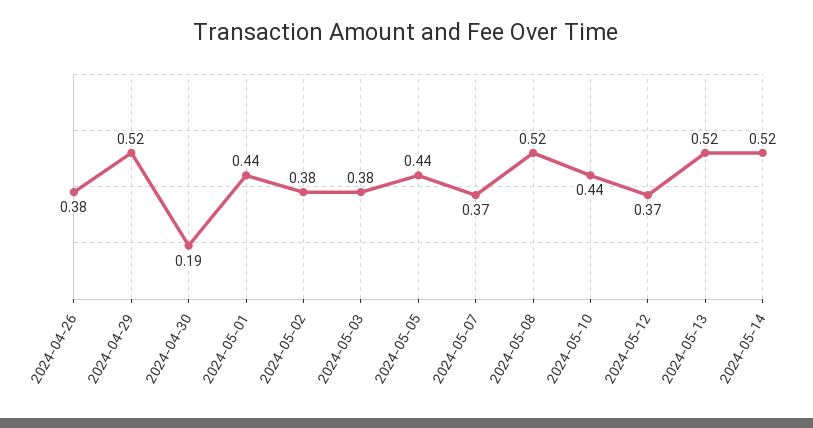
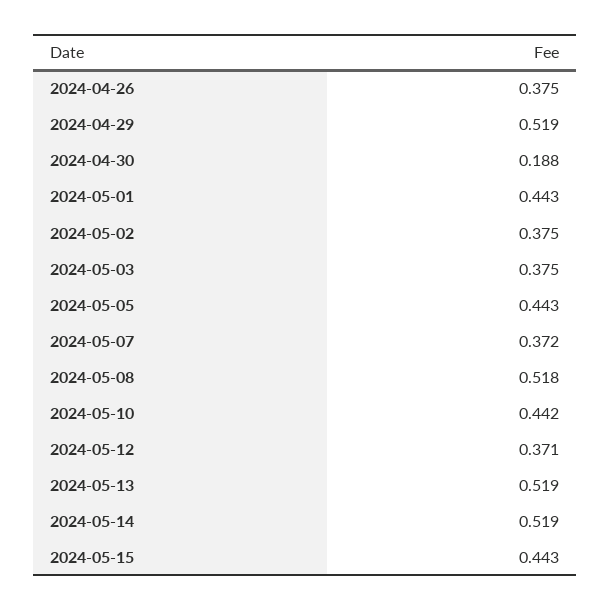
2024-05-15: none -> 0.443

